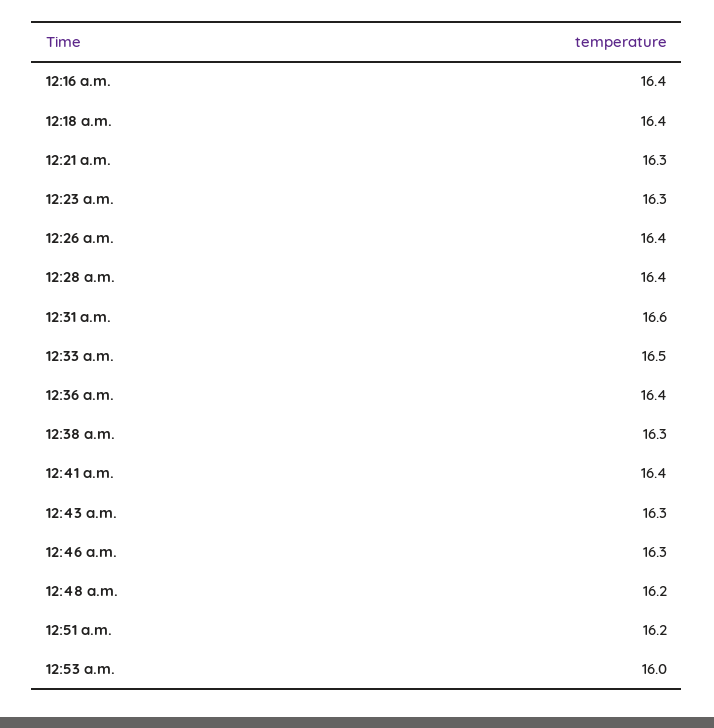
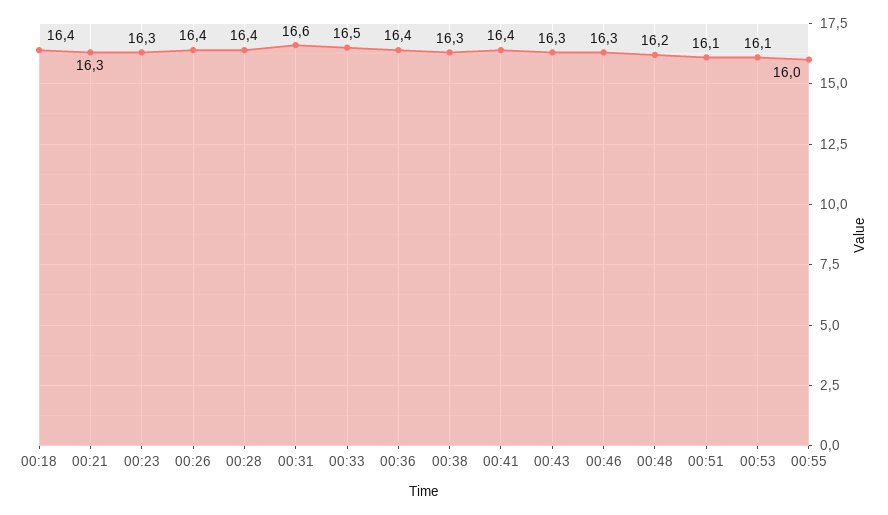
12:16 a.m.: 16.4 -> none
12:51 a.m.: 16.2 -> 16.1
12:53 a.m.: 16 -> 16.1
00:55: none -> 16

